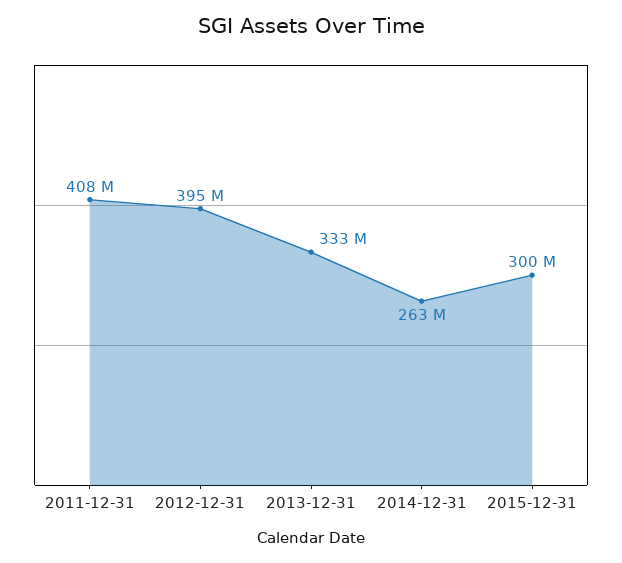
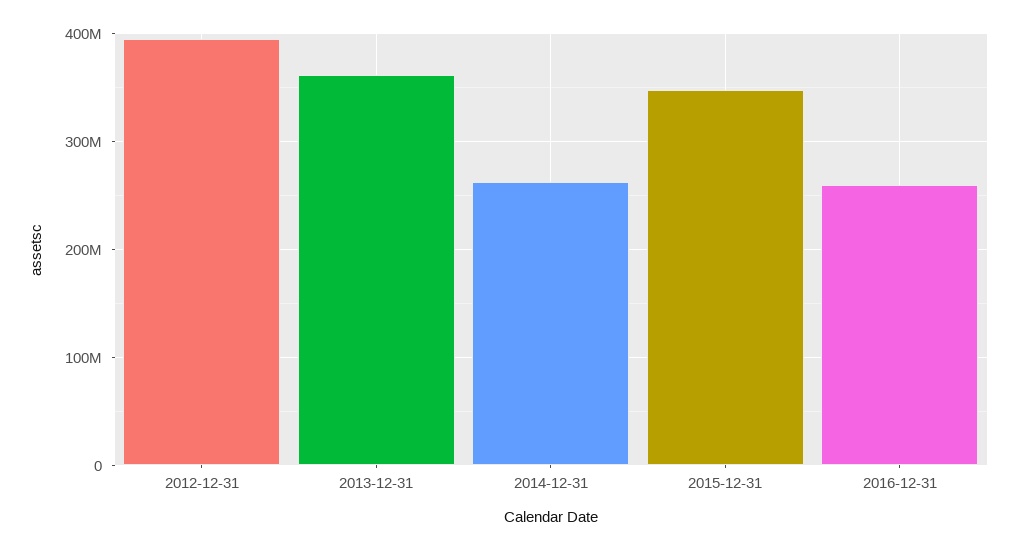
2011-12-31: 408000000 -> none
2013-12-31: 333000000 -> 360000000
2015-12-31: 300000000 -> 350000000
2016-12-31: none -> 260000000

